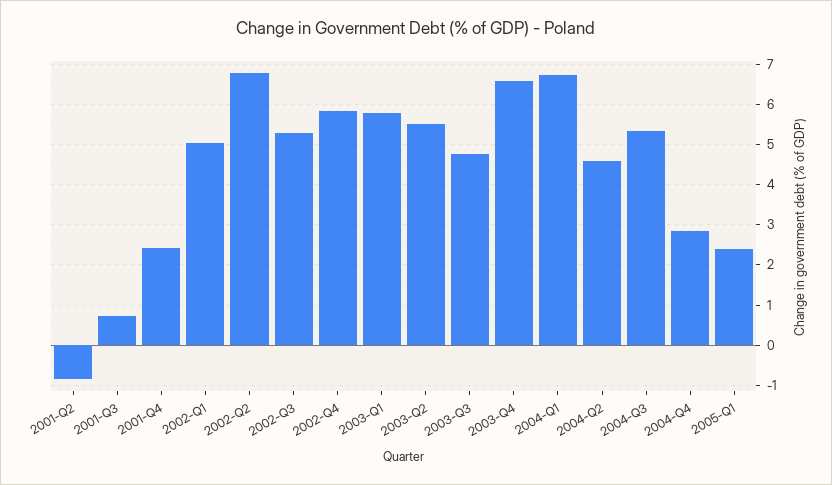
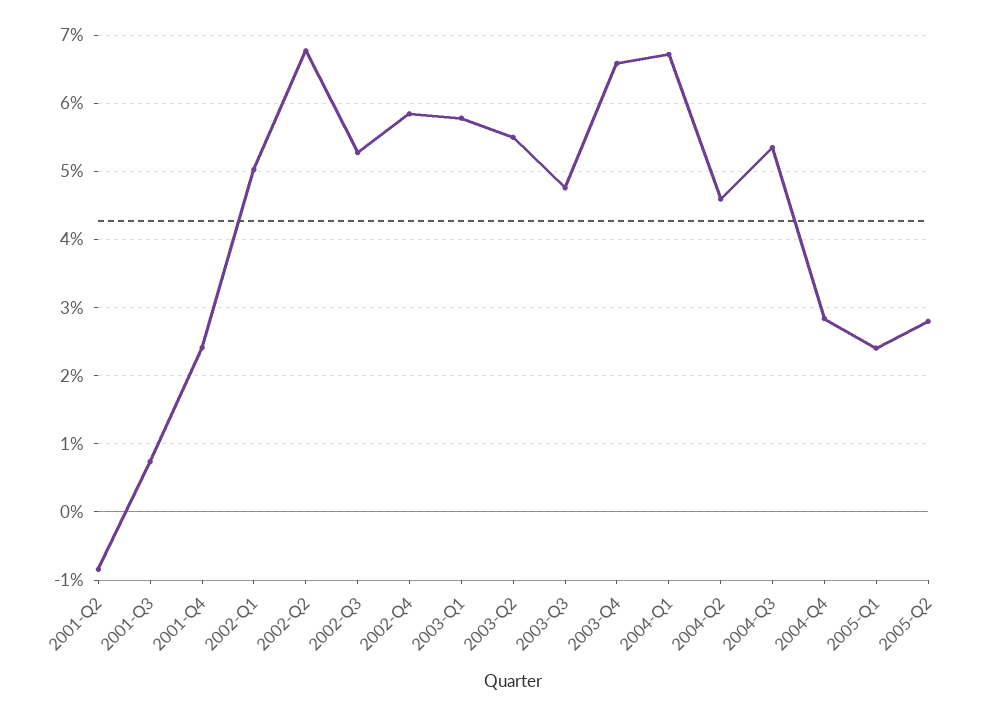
2005-Q2: none -> 2.8

